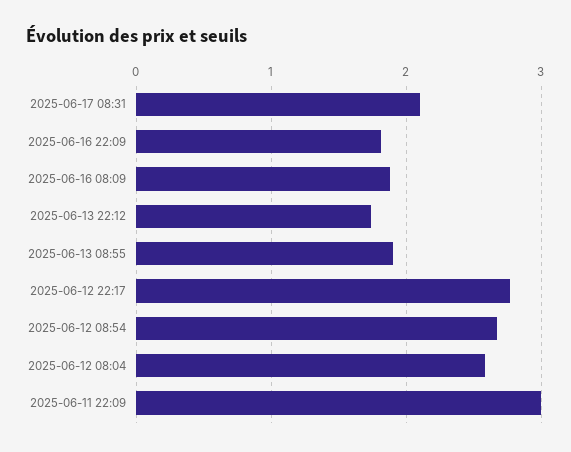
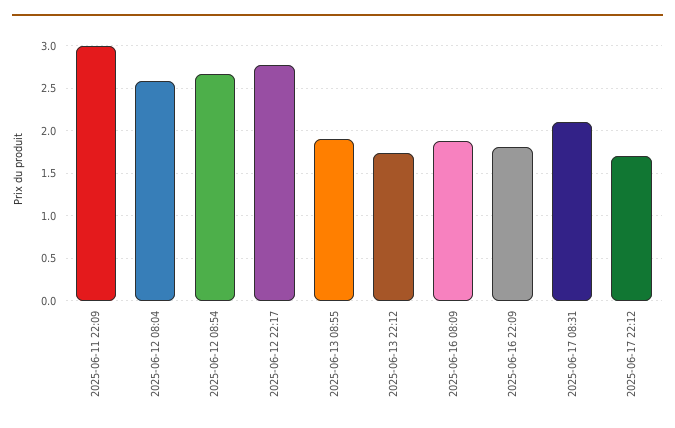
2025-06-17 22:12: none -> 1.7

